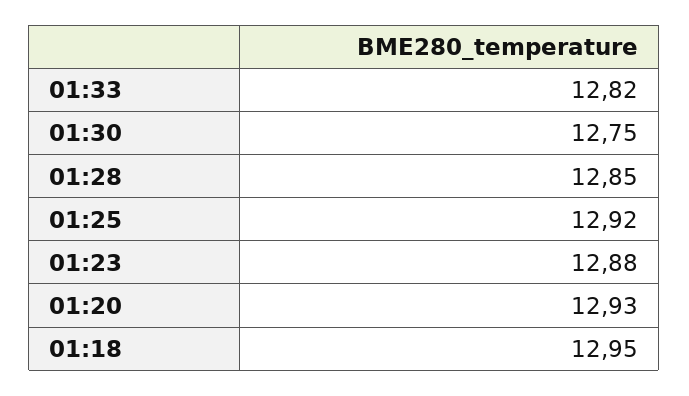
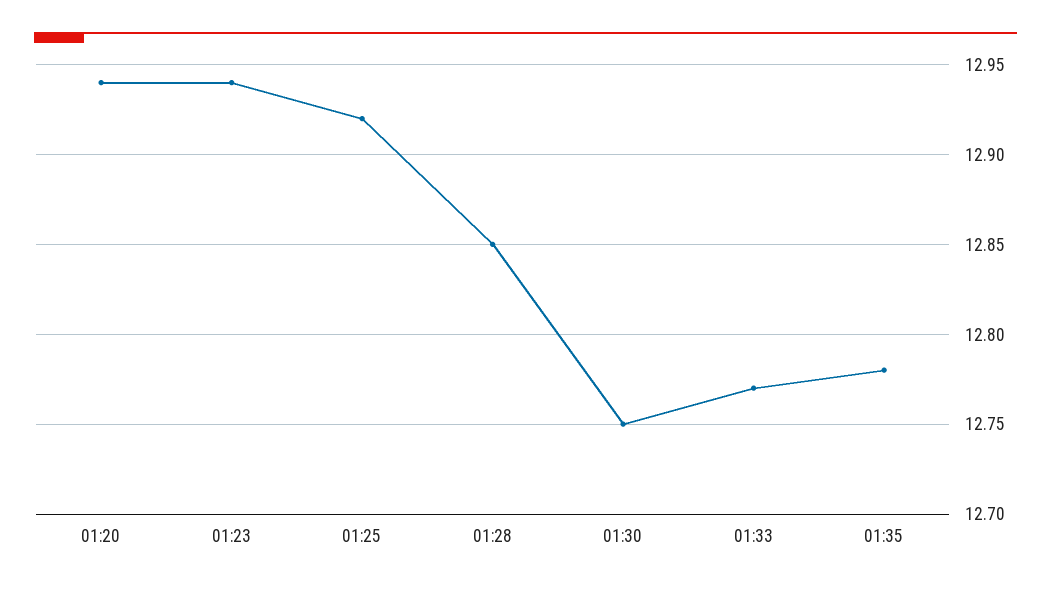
01:33: 12.82 -> 12.77
01:23: 12.88 -> 12.94
01:20: 12.93 -> 12.94
01:18: 12.95 -> none
01:35: none -> 12.78

